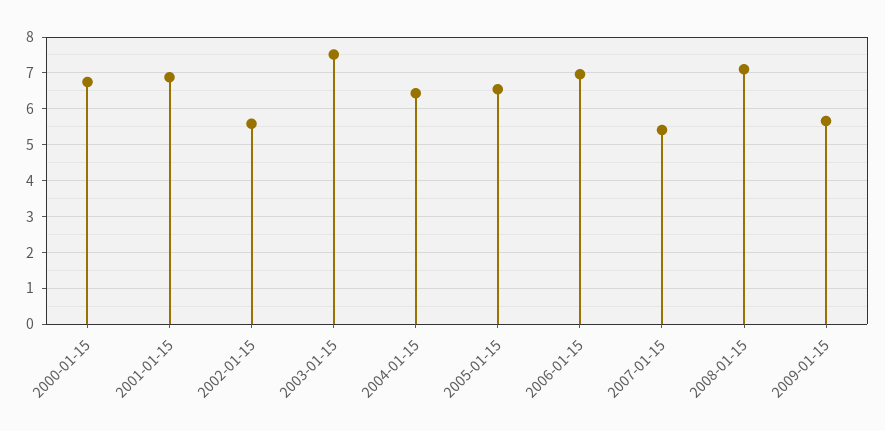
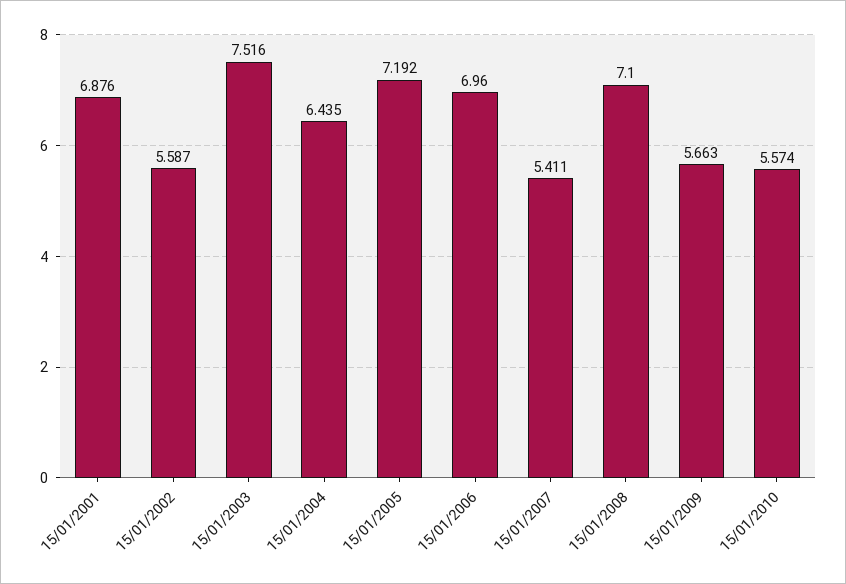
2000-01-15: 6.8 -> none
2005-01-15: 6.6 -> 7.192
15/01/2010: none -> 5.574

